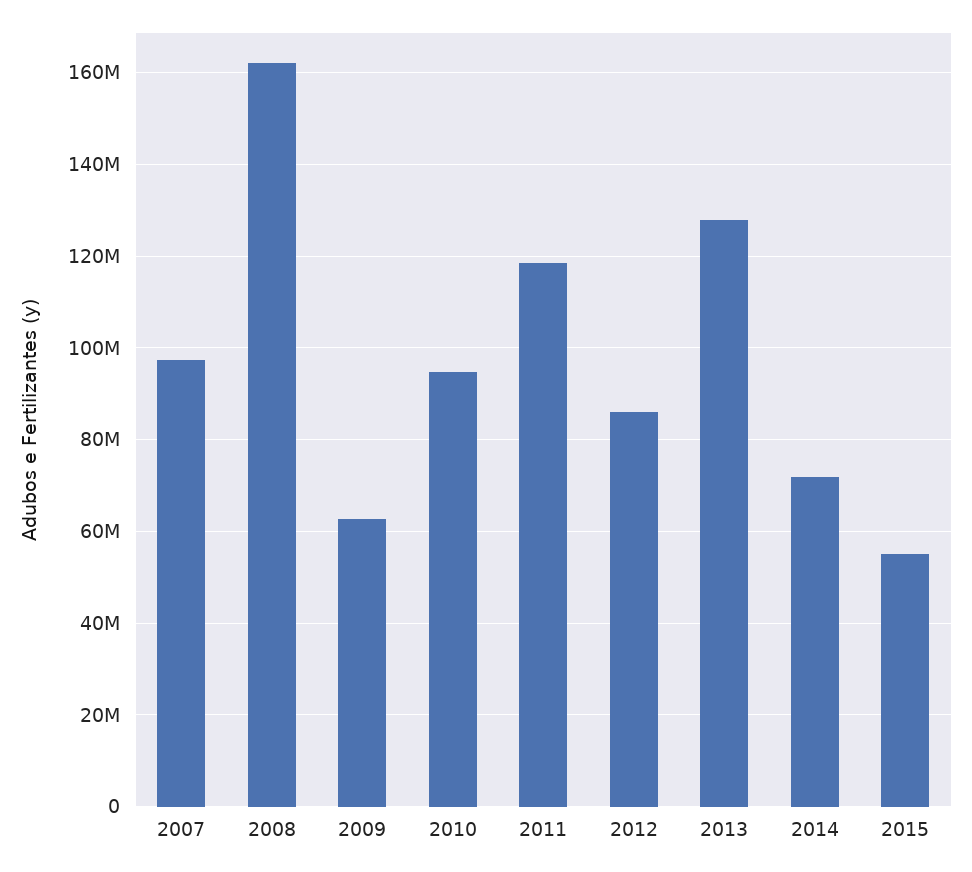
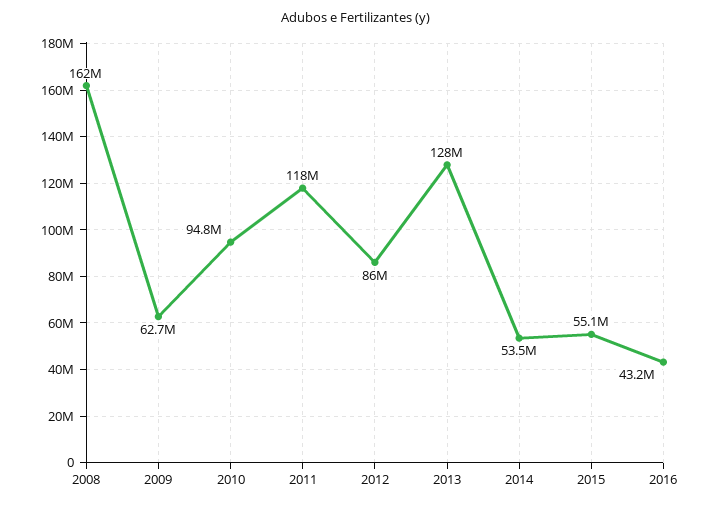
2007: 98000000 -> none
2014: 72000000 -> 53500000
2016: none -> 43200000

